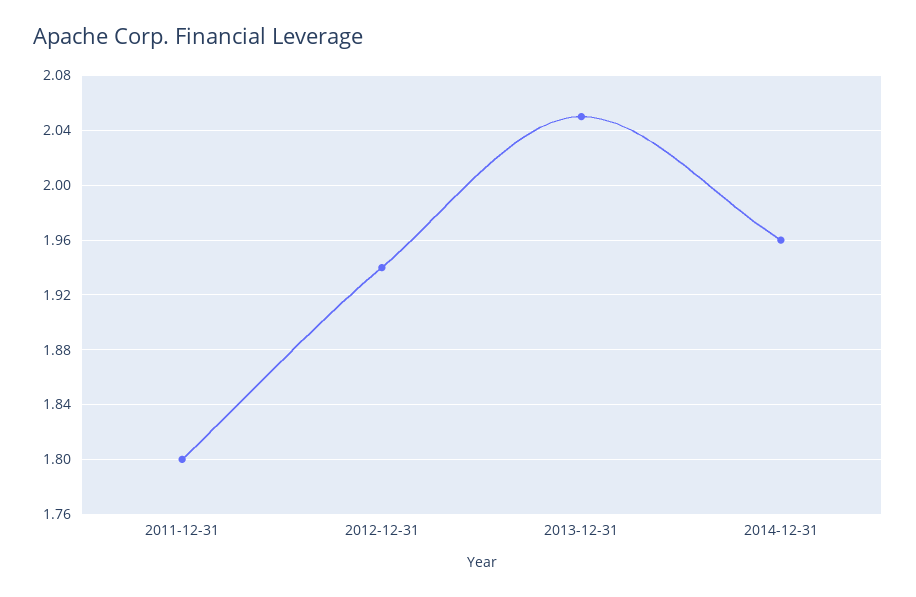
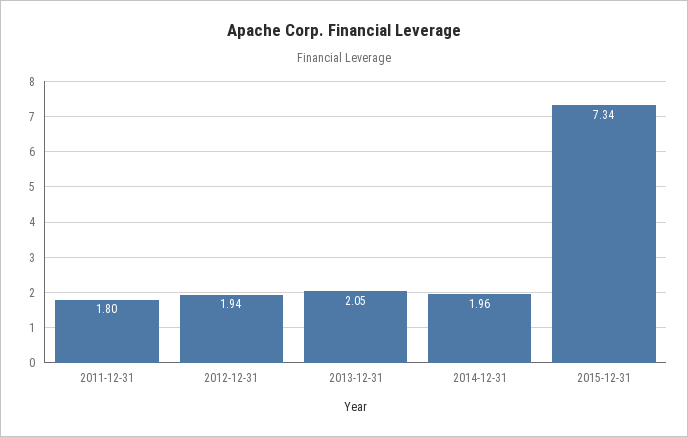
2015-12-31: none -> 7.34

